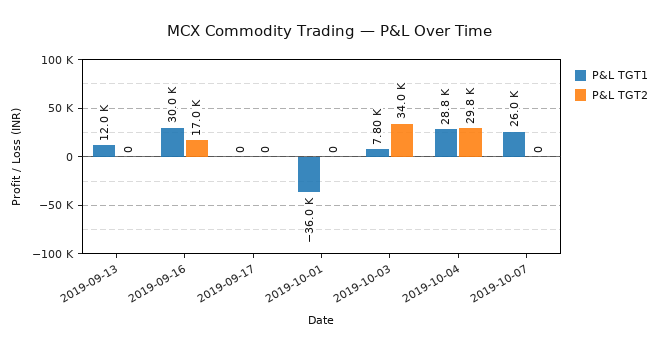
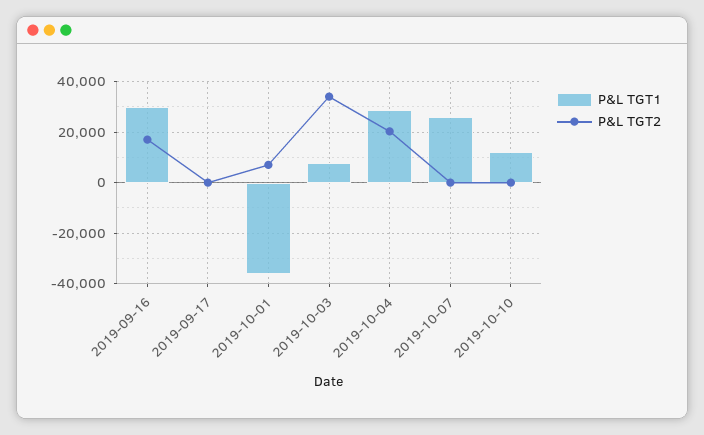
P&L TGT1, 2019-09-13: 12000 -> none
P&L TGT2, 2019-09-13: 0 -> none
P&L TGT2, 2019-10-01: 0 -> 7500
P&L TGT2, 2019-10-04: 29800 -> 20000
P&L TGT1, 2019-10-10: none -> 12500
P&L TGT2, 2019-10-10: none -> 0

